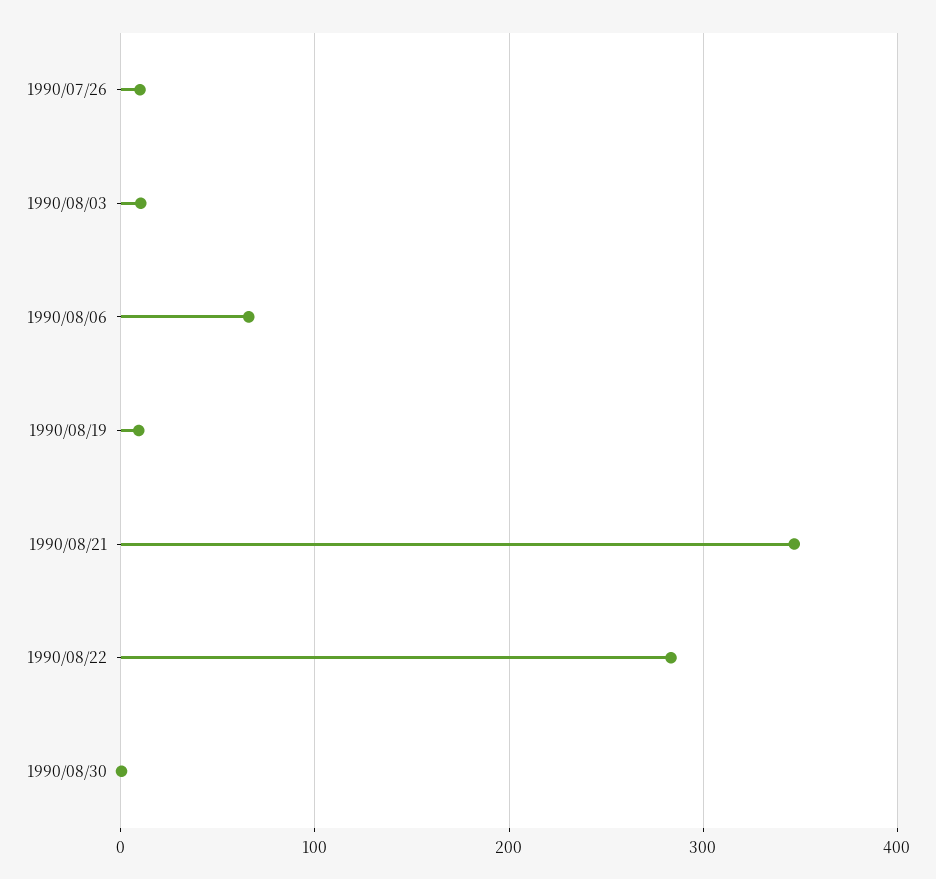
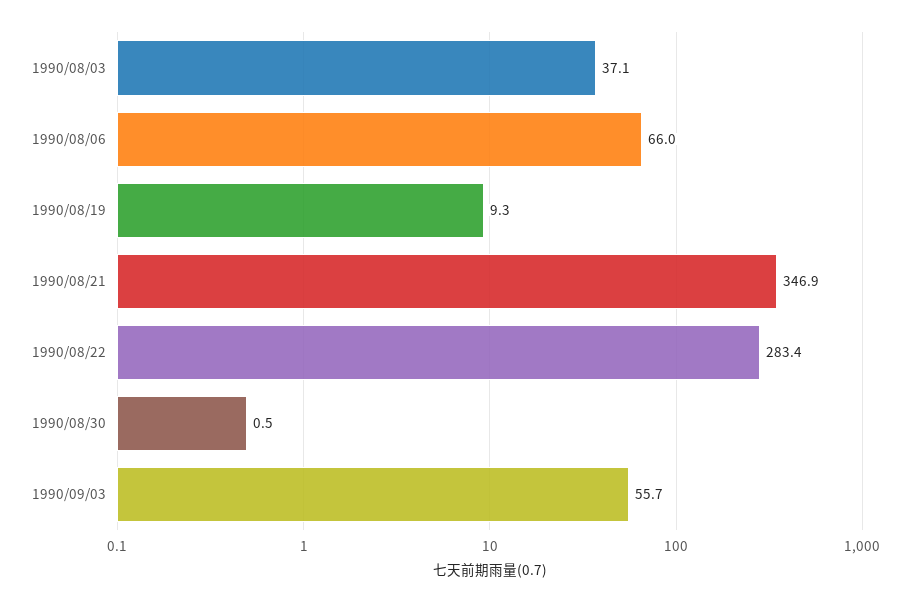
1990/07/26: 10 -> none
1990/08/03: 10 -> 37.1
1990/09/03: none -> 55.7

